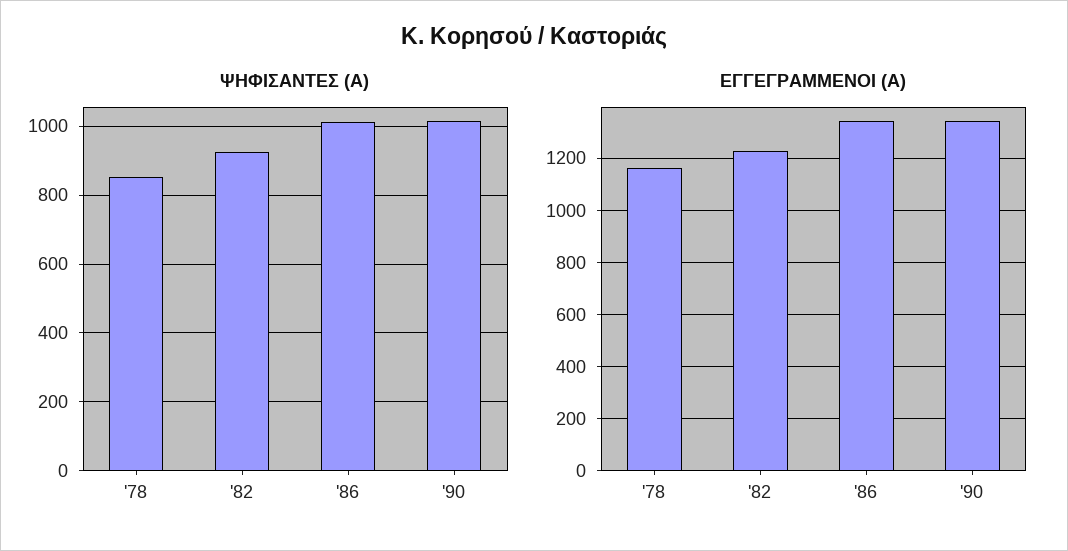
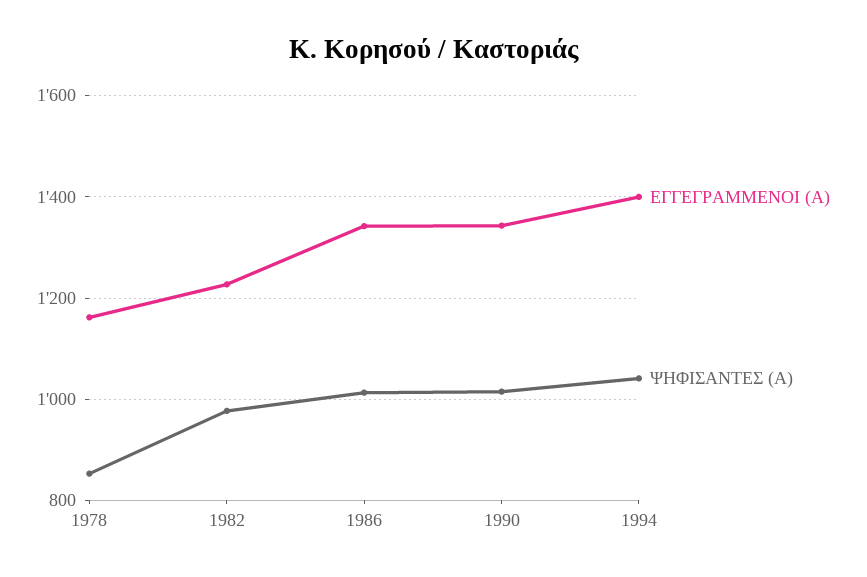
ΨΗΦΙΣΑΝΤΕΣ (Α), '82: 920 -> 980
ΕΓΓΕΓΡΑΜΜΕΝΟΙ (Α), 1994: none -> 1400
ΨΗΦΙΣΑΝΤΕΣ (Α), 1994: none -> 1040

